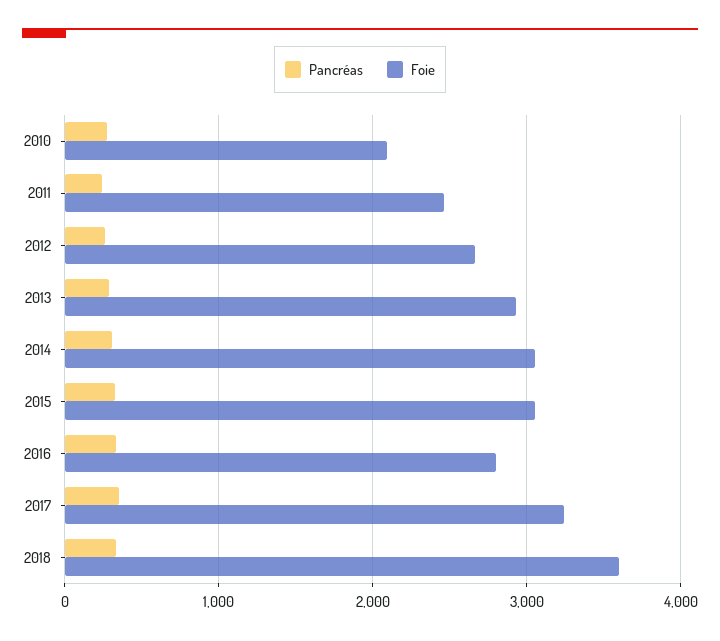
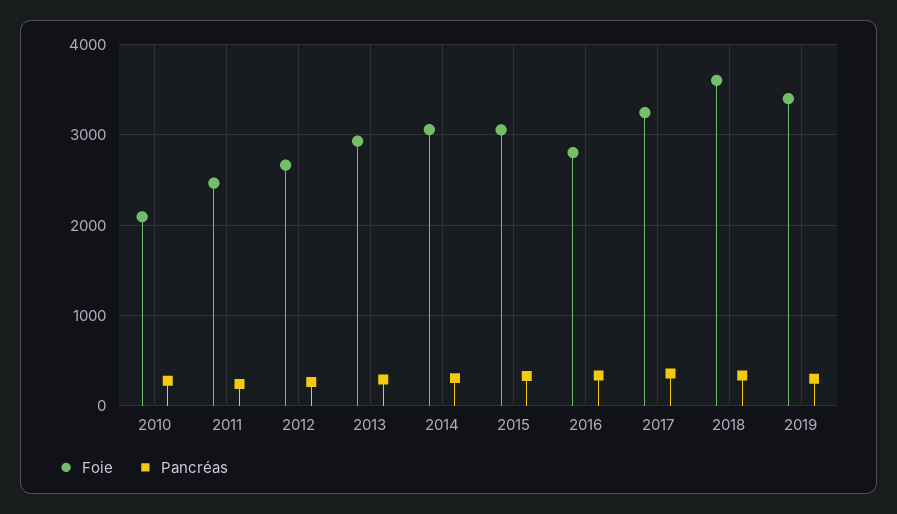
Foie, 2019: none -> 3400
Pancréas, 2019: none -> 300

